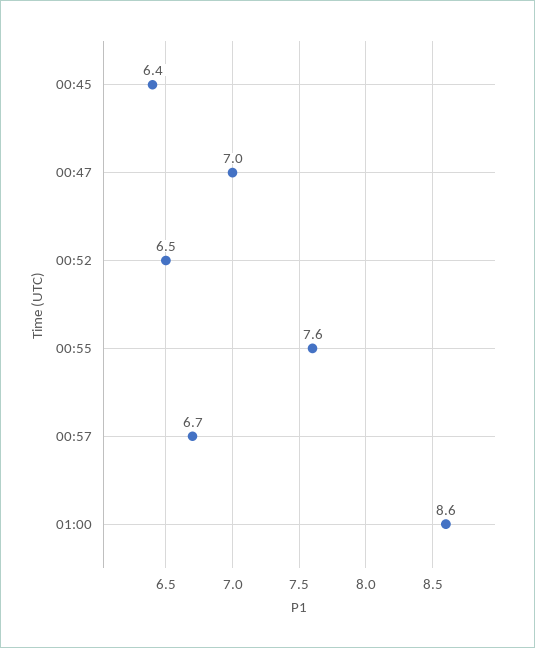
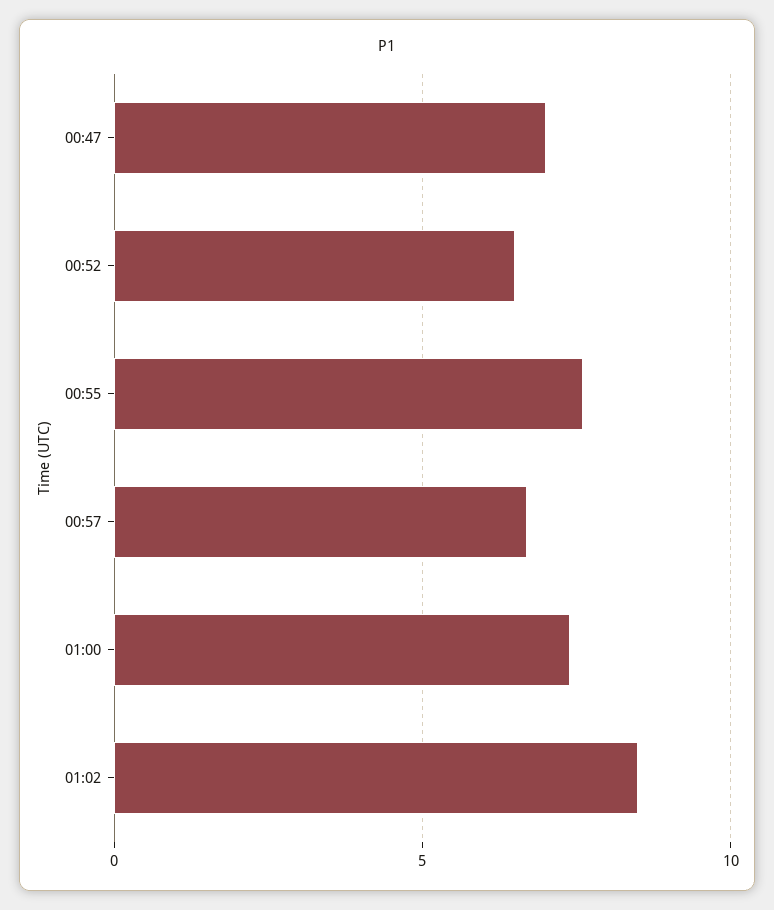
00:45: 6.4 -> none
01:00: 8.6 -> 7.5
01:02: none -> 8.5

